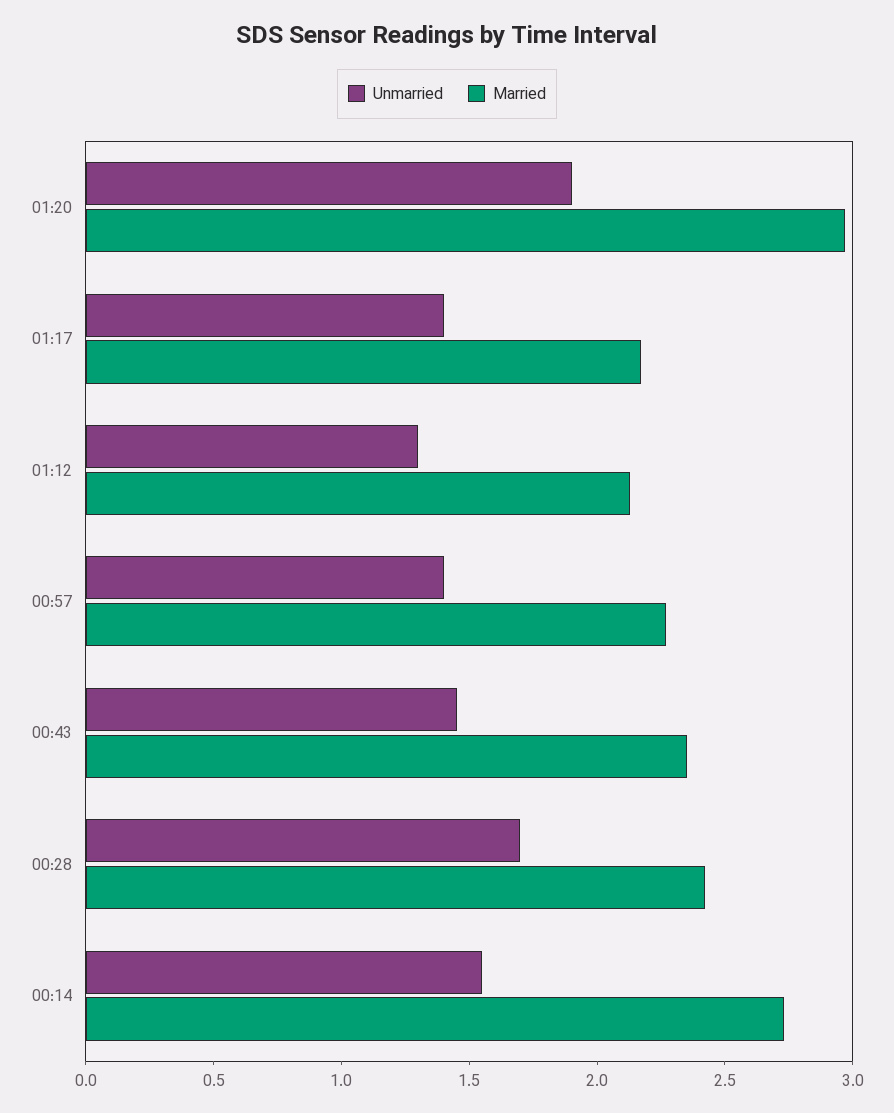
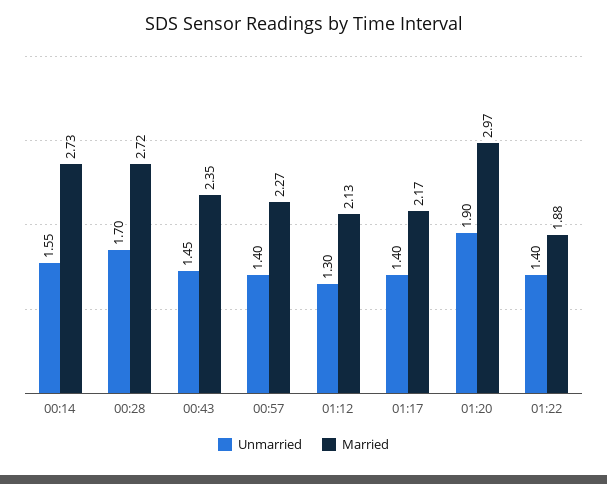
Married, 00:28: 2.4 -> 2.72
Unmarried, 01:22: none -> 1.4
Married, 01:22: none -> 1.88

